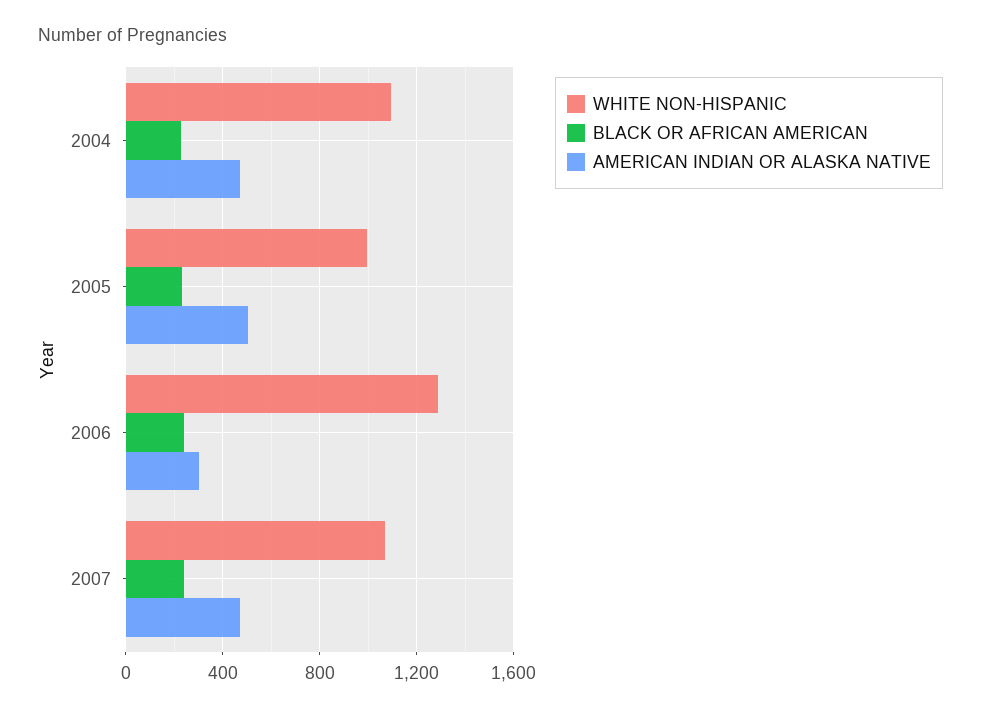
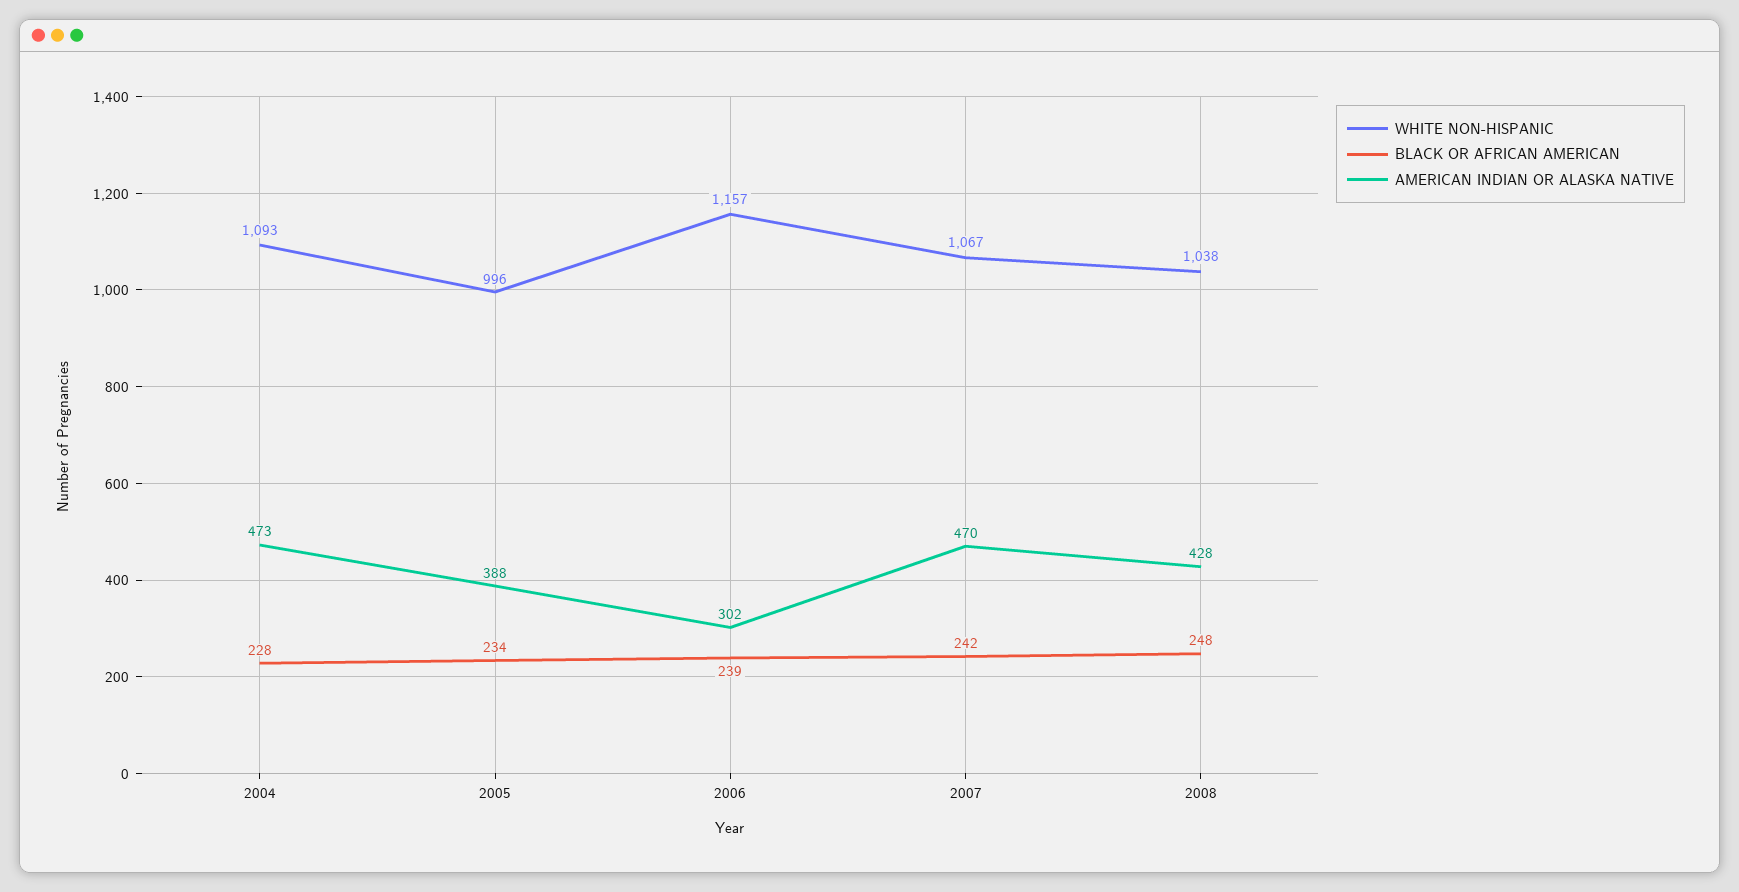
AMERICAN INDIAN OR ALASKA NATIVE, 2005: 500 -> 388
WHITE NON-HISPANIC, 2006: 1300 -> 1157
WHITE NON-HISPANIC, 2008: none -> 1038
BLACK OR AFRICAN AMERICAN, 2008: none -> 248
AMERICAN INDIAN OR ALASKA NATIVE, 2008: none -> 428

